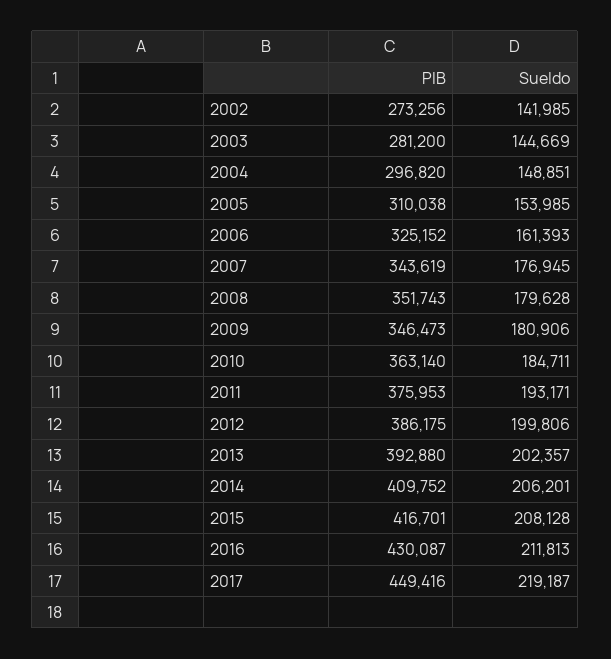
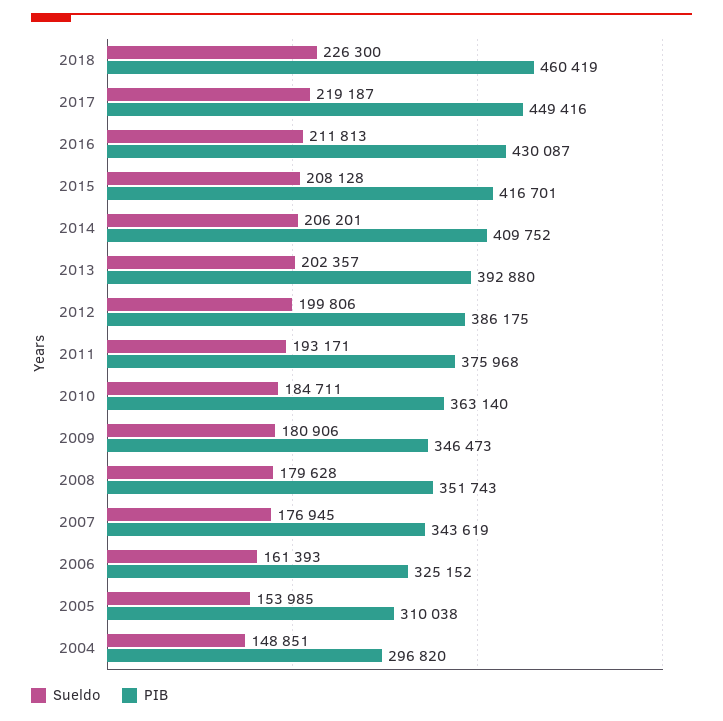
PIB, 2002: 273256 -> none
Sueldo, 2002: 141985 -> none
PIB, 2003: 281200 -> none
Sueldo, 2003: 144669 -> none
PIB, 2011: 375953 -> 375968
Sueldo, 2018: none -> 226300
PIB, 2018: none -> 460419

